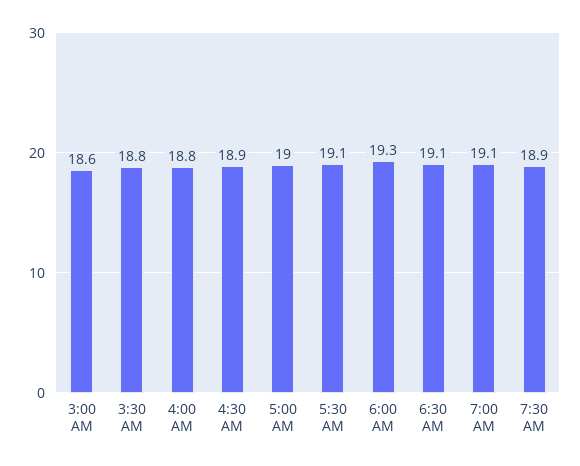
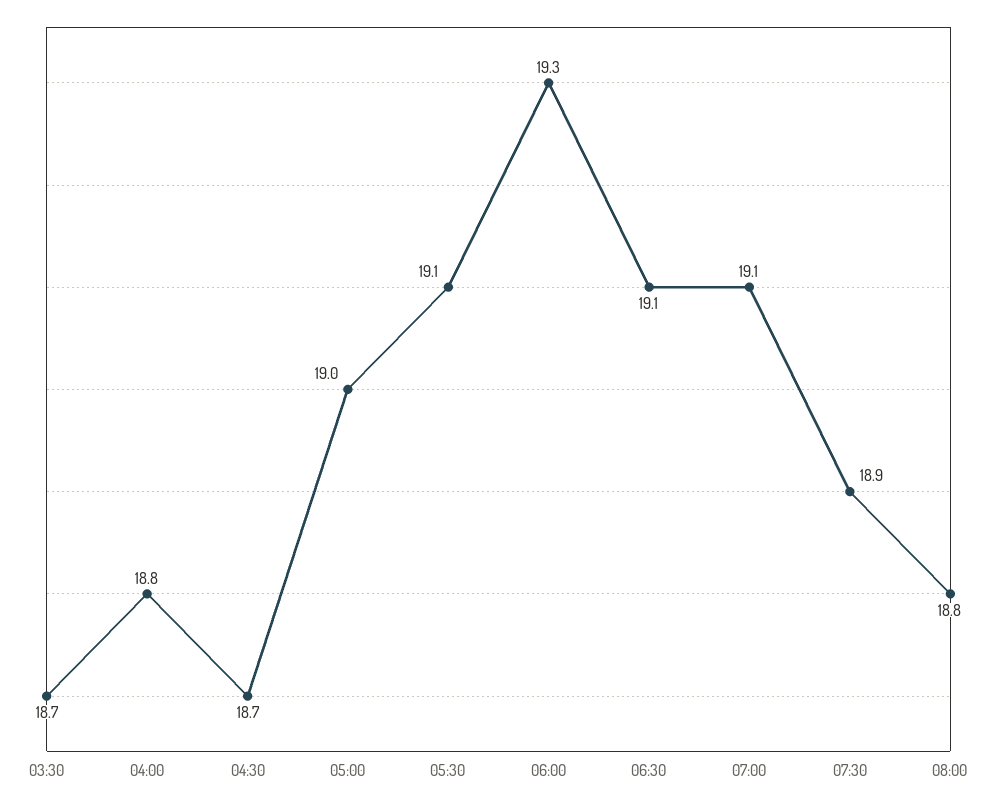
3:00 AM: 18.6 -> none
3:30 AM: 18.8 -> 18.7
4:30 AM: 18.9 -> 18.7
08:00: none -> 18.8

